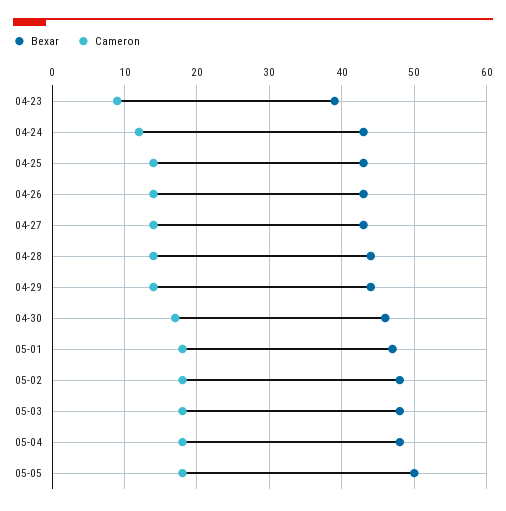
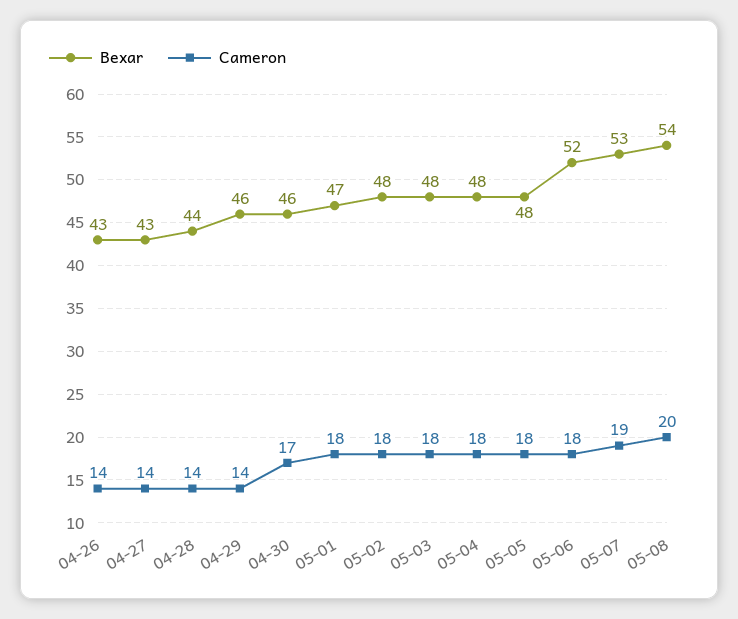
Bexar, 04-23: 39 -> none
Cameron, 04-23: 9 -> none
Bexar, 04-24: 43 -> none
Cameron, 04-24: 12 -> none
Bexar, 04-25: 43 -> none
Cameron, 04-25: 14 -> none
Bexar, 04-29: 44 -> 46
Bexar, 05-05: 50 -> 48
Bexar, 05-06: none -> 52
Cameron, 05-06: none -> 18
Bexar, 05-07: none -> 53
Cameron, 05-07: none -> 19
Bexar, 05-08: none -> 54
Cameron, 05-08: none -> 20

